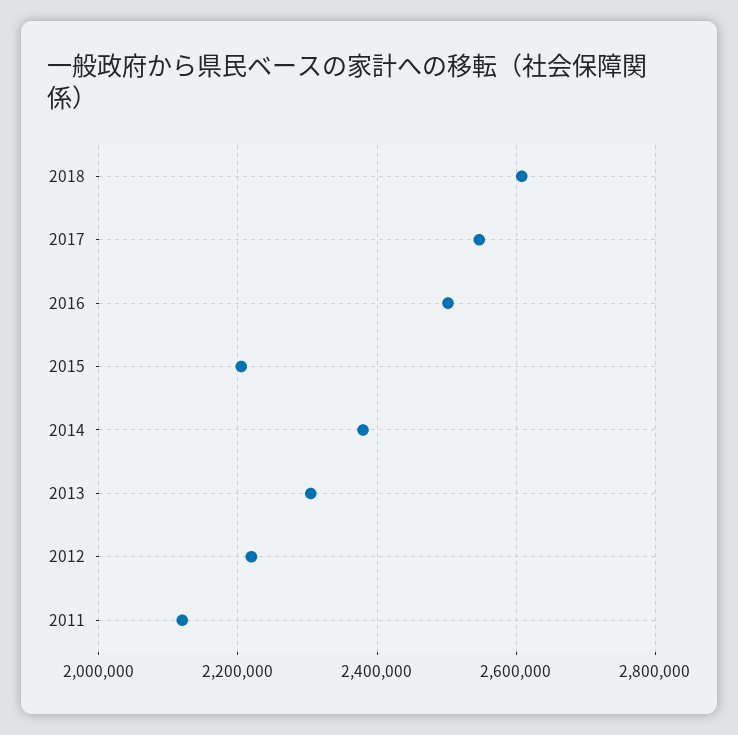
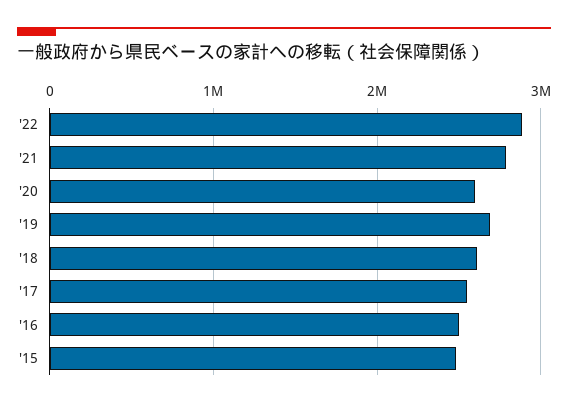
2015: 2200000 -> 2500000
2014: 2380000 -> none
2013: 2300000 -> none
2012: 2220000 -> none
2011: 2120000 -> none
'22: none -> 2900000
'21: none -> 2800000
'20: none -> 2600000
'19: none -> 2700000

